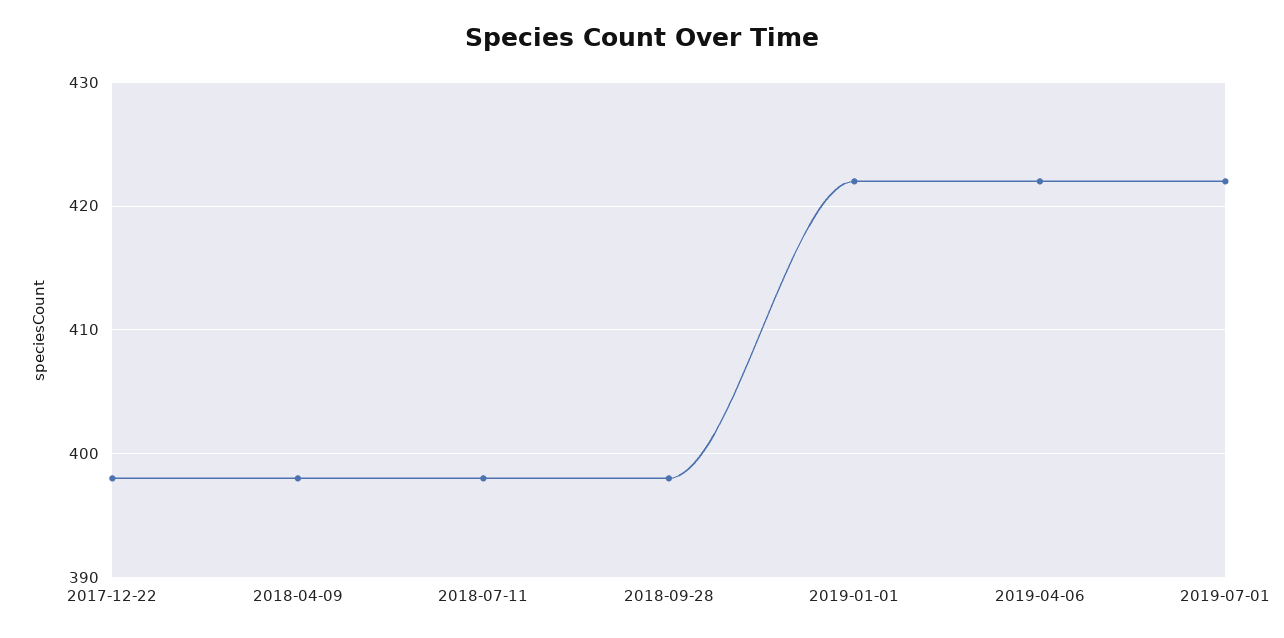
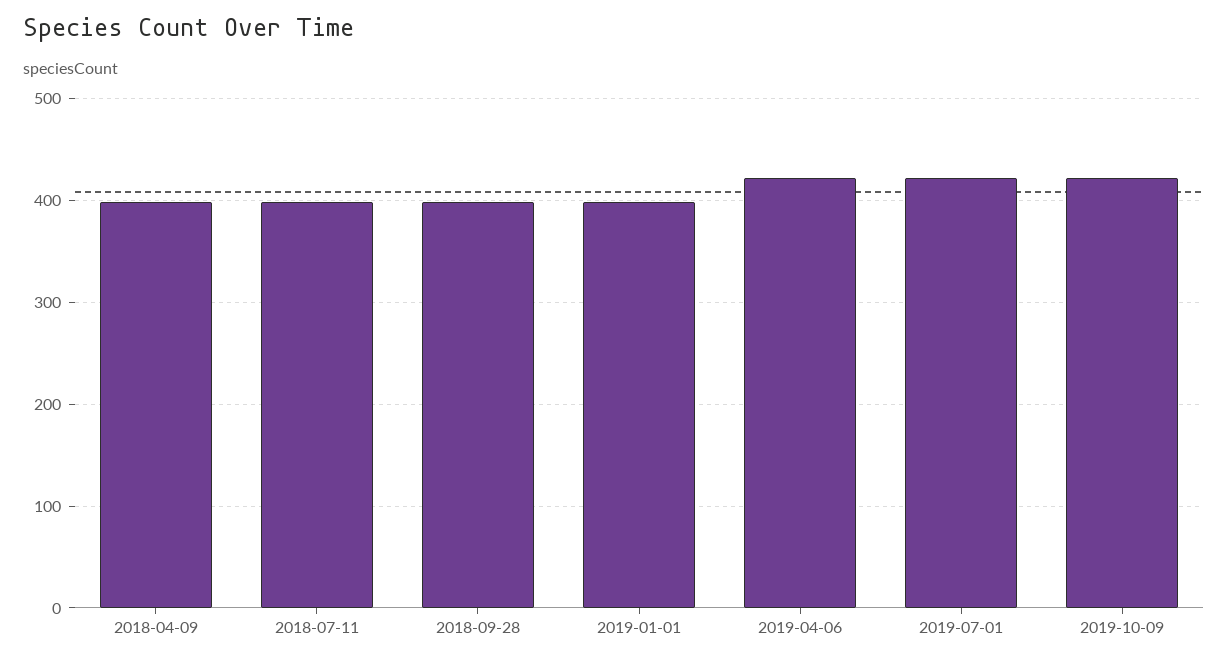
2017-12-22: 398 -> none
2019-01-01: 422 -> 400
2019-10-09: none -> 420

